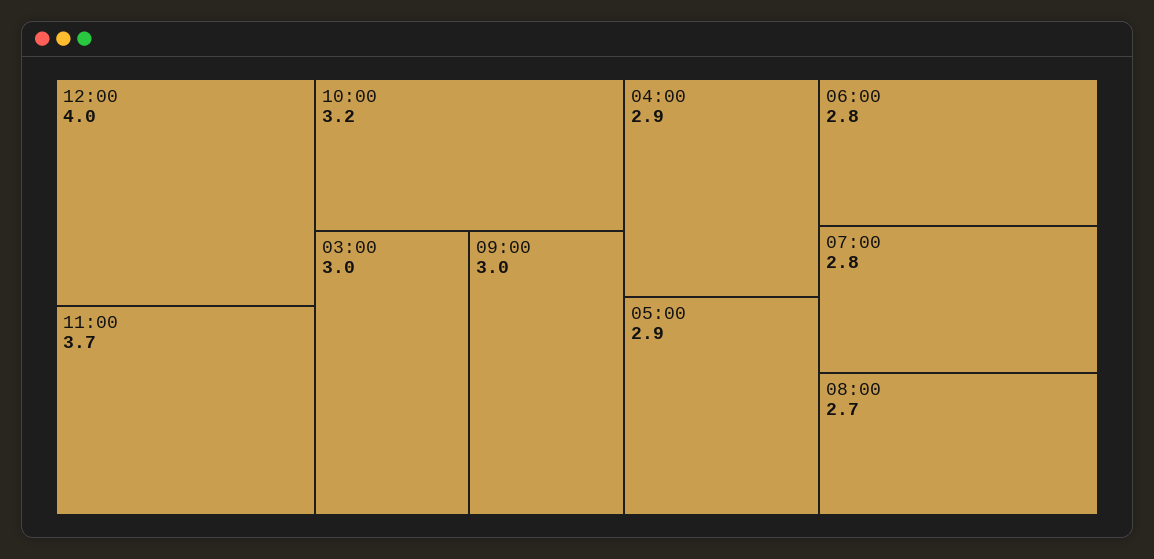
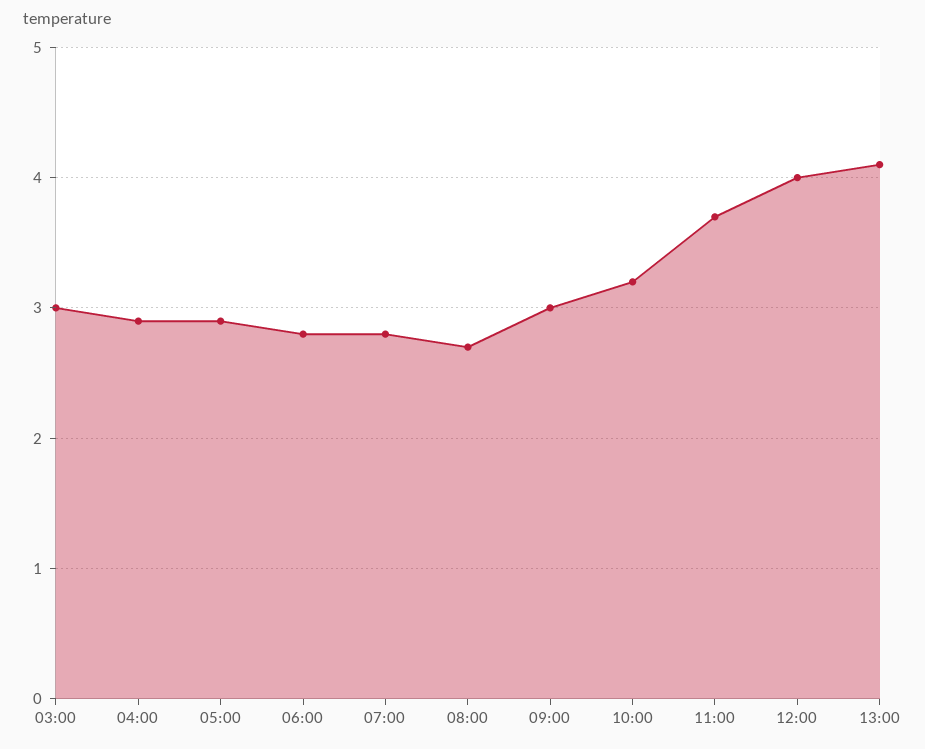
13:00: none -> 4.1

